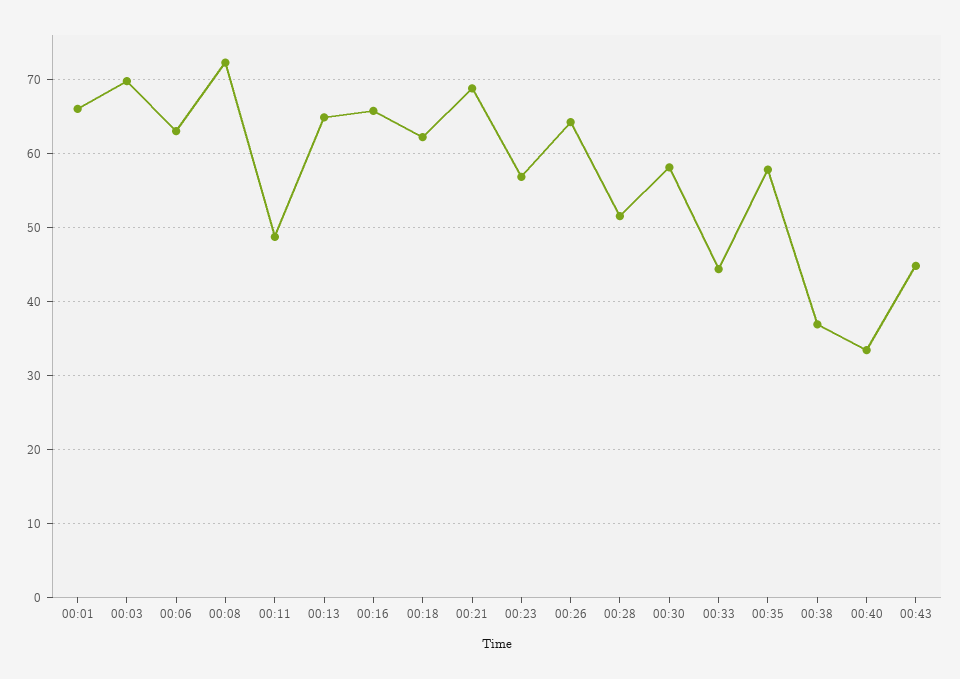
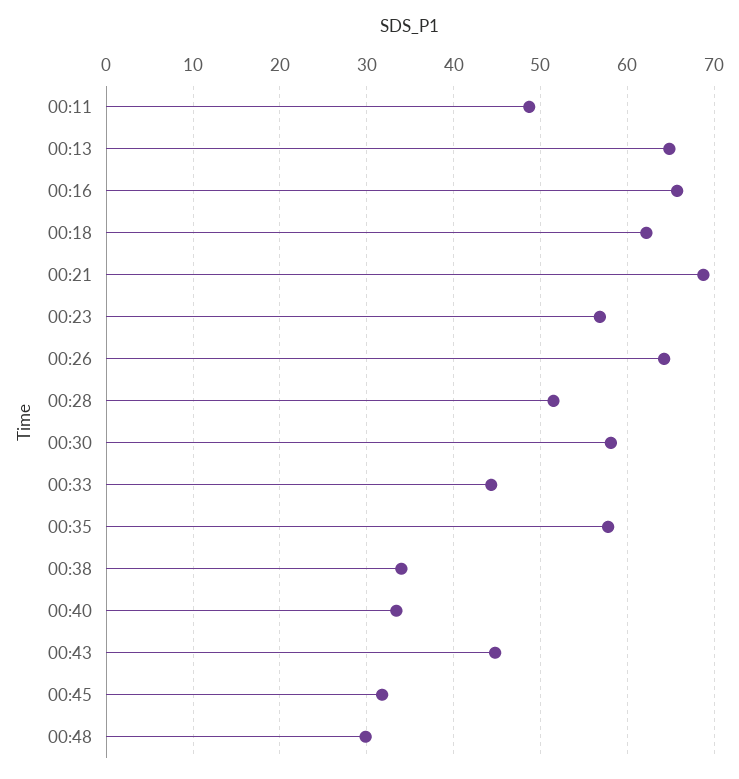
00:01: 66 -> none
00:03: 70 -> none
00:06: 63 -> none
00:08: 72 -> none
00:38: 37 -> 34
00:45: none -> 32
00:48: none -> 30

